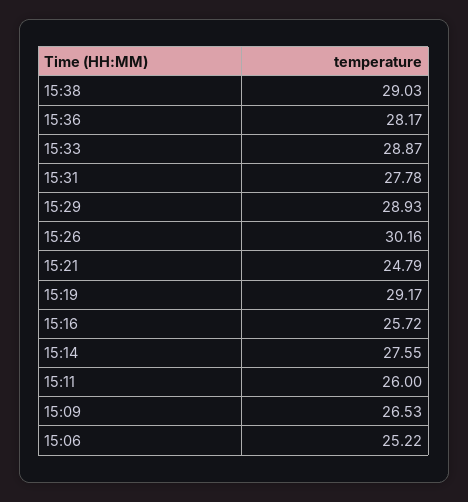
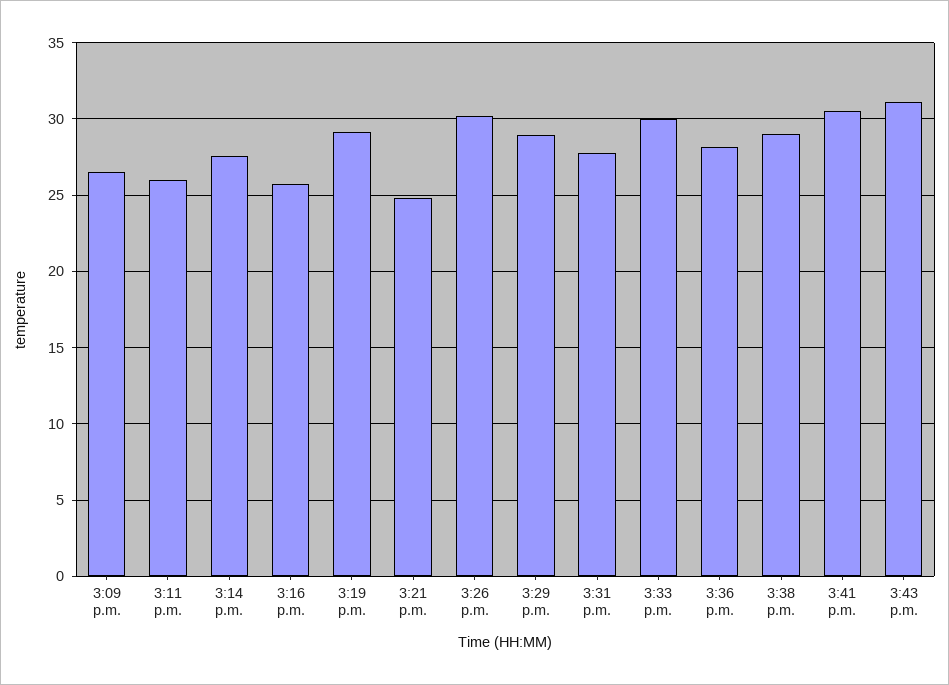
15:33: 28.87 -> 30
15:06: 25.22 -> none
3:41 p.m.: none -> 30.5
3:43 p.m.: none -> 31

